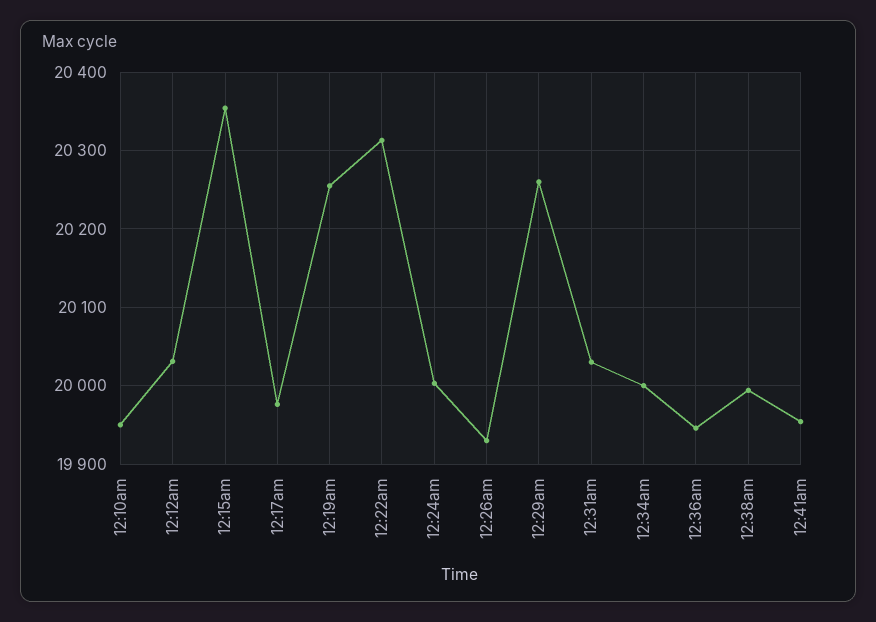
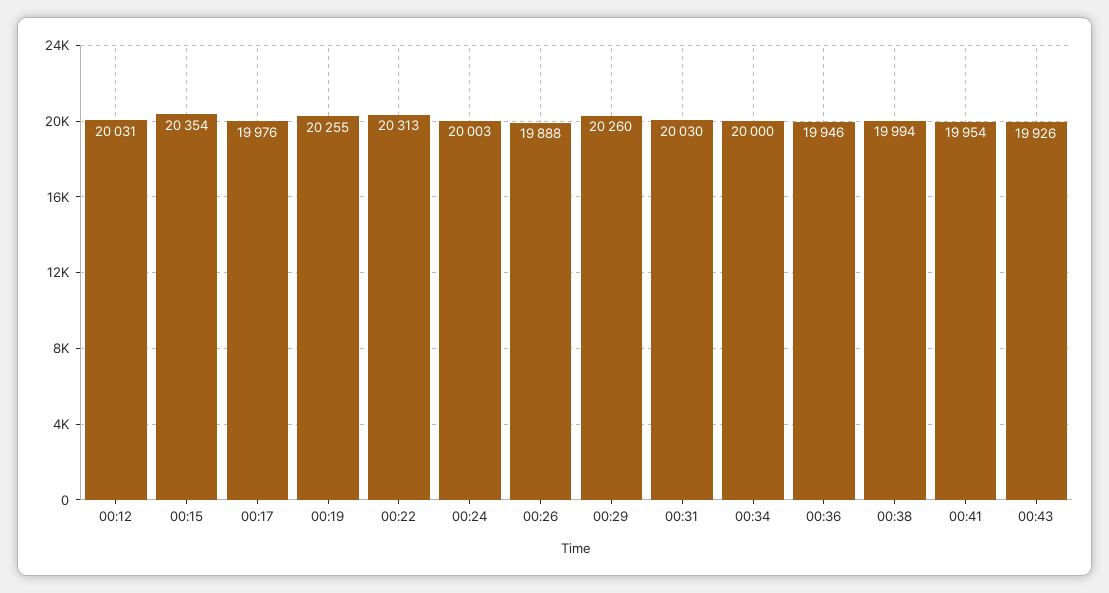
12:10am: 19950 -> none
12:26am: 19930 -> 19888
00:43: none -> 19926

